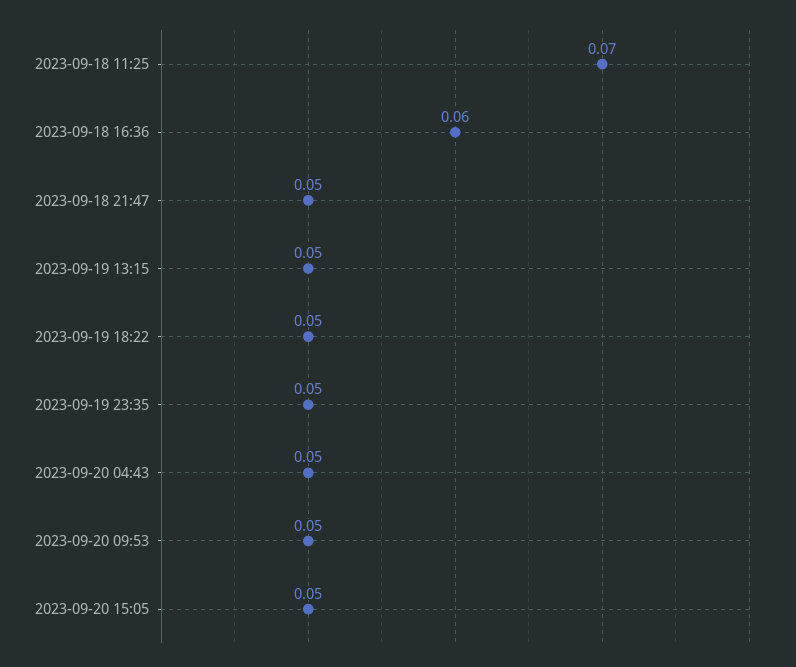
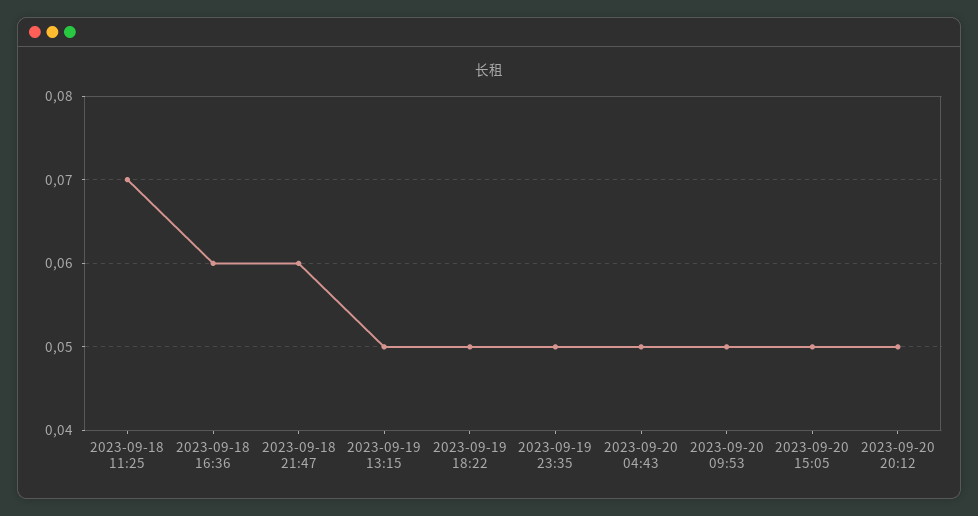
2023-09-18 21:47: 0.05 -> 0.06
2023-09-20 20:12: none -> 0.05

